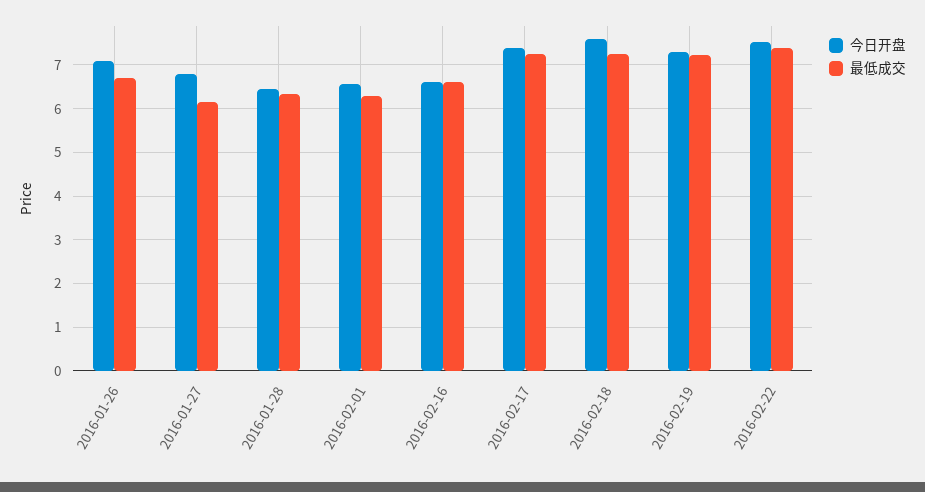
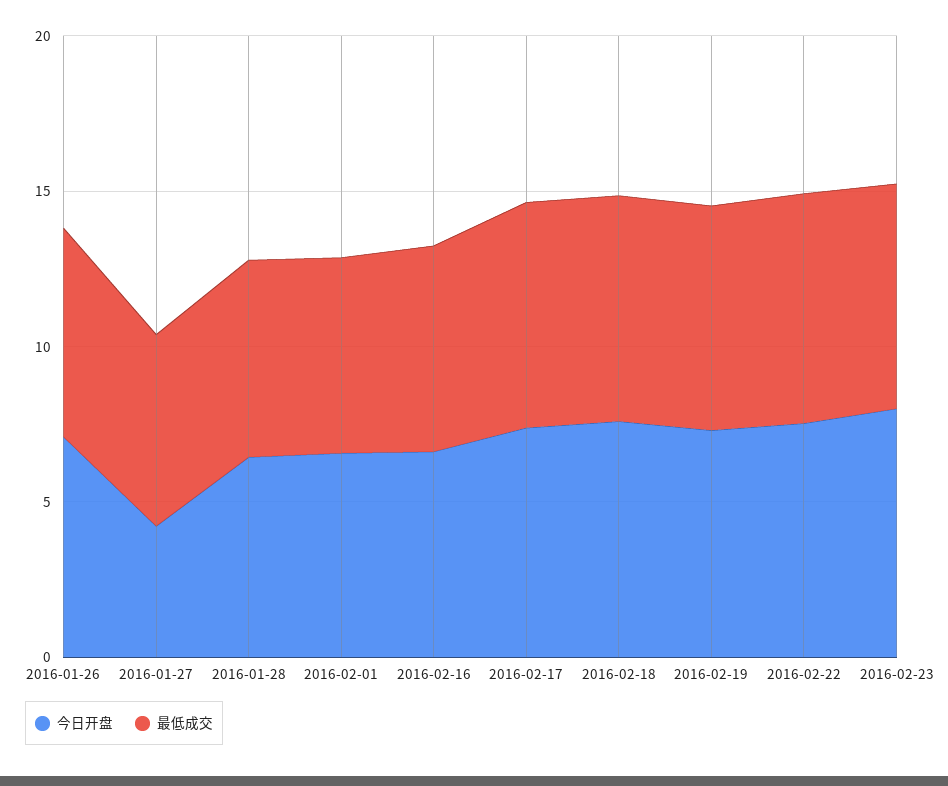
今日开盘, 2016-01-27: 6.8 -> 4
今日开盘, 2016-02-23: none -> 8
最低成交, 2016-02-23: none -> 7

